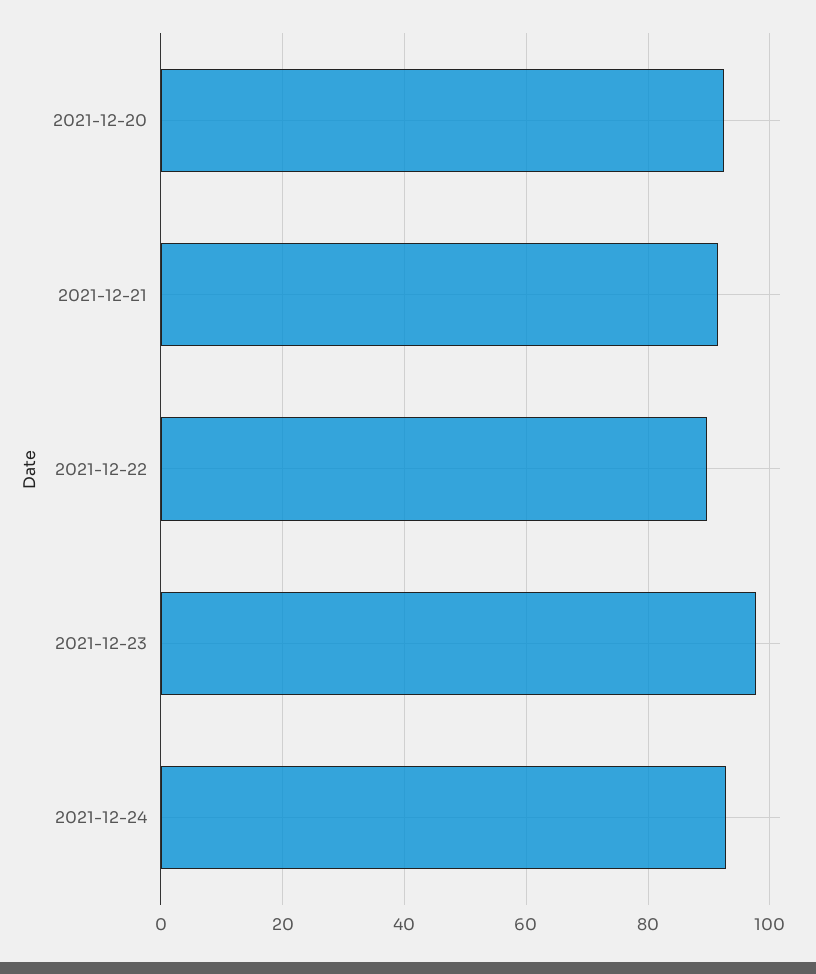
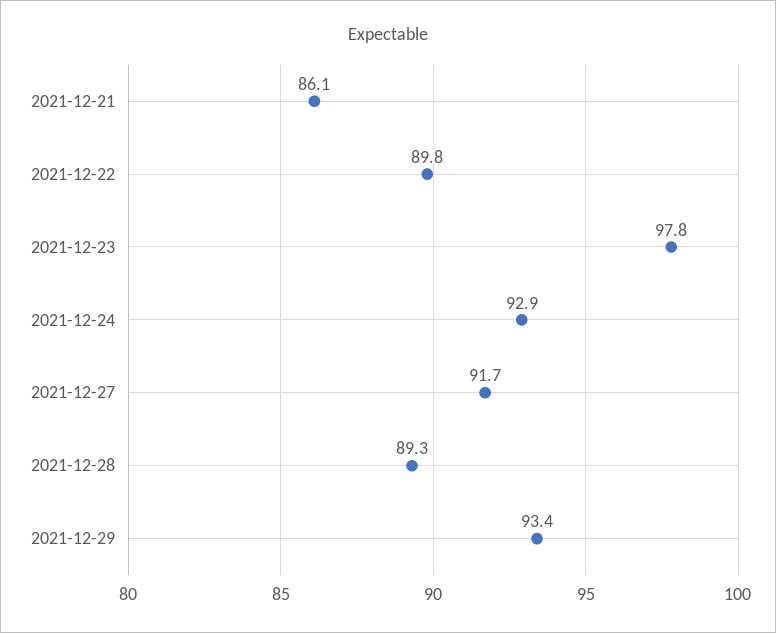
2021-12-20: 92 -> none
2021-12-21: 92 -> 86.1
2021-12-27: none -> 91.7
2021-12-28: none -> 89.3
2021-12-29: none -> 93.4

